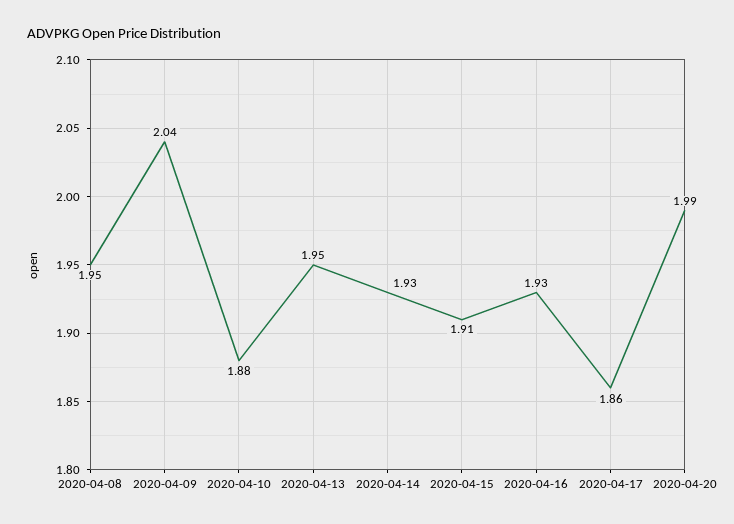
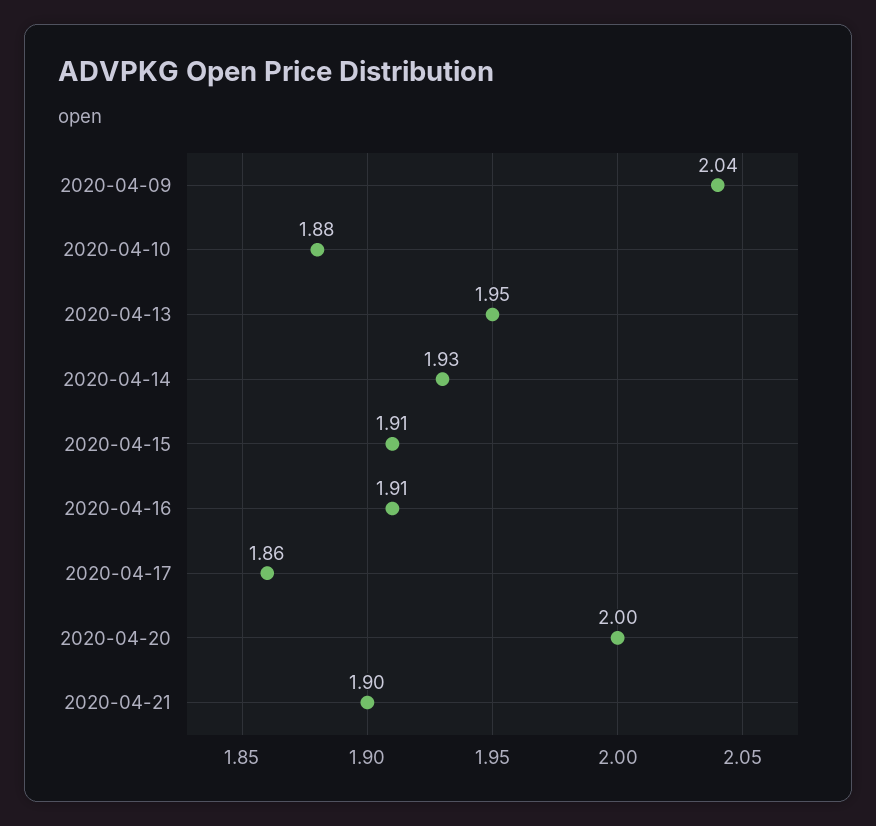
2020-04-08: 1.95 -> none
2020-04-16: 1.93 -> 1.91
2020-04-20: 1.99 -> 2
2020-04-21: none -> 1.9

